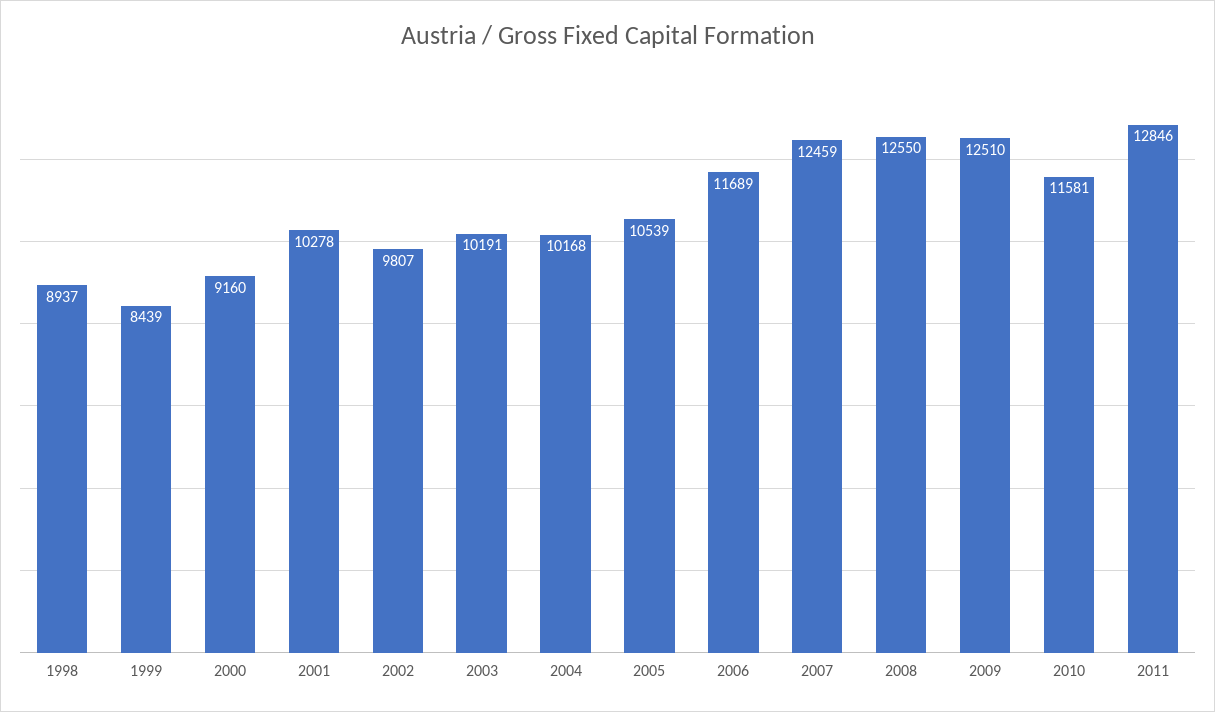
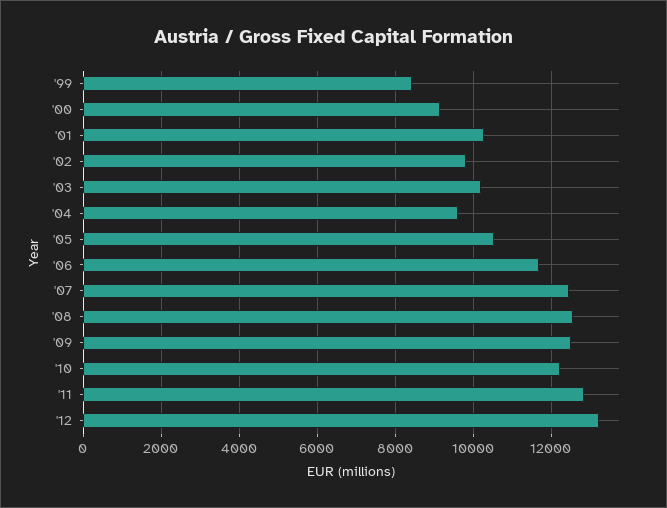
1998: 8937 -> none
2004: 10168 -> 9600
2010: 11581 -> 12200
'12: none -> 13200

